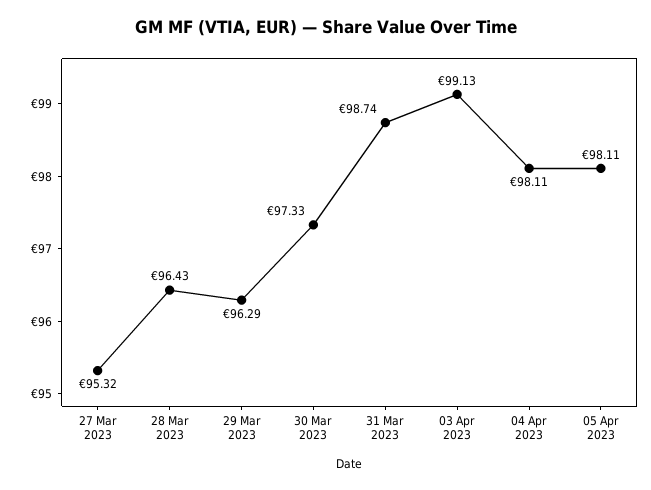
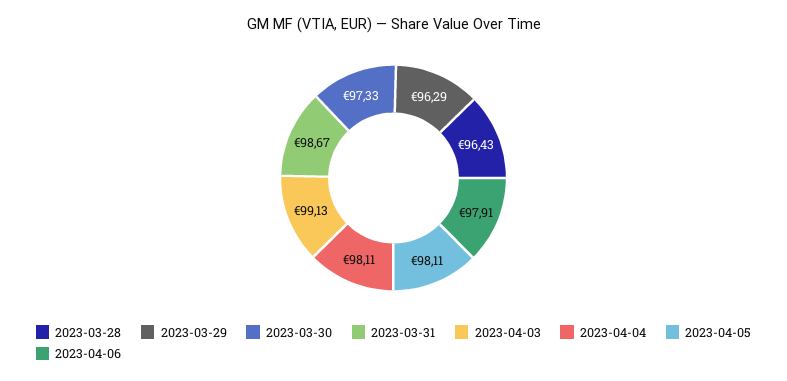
27 Mar 2023: 95.32 -> none
31 Mar 2023: 98.74 -> 98.67
2023-04-06: none -> 97.91

